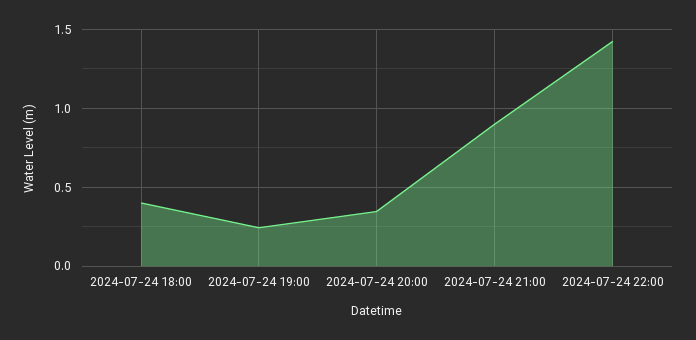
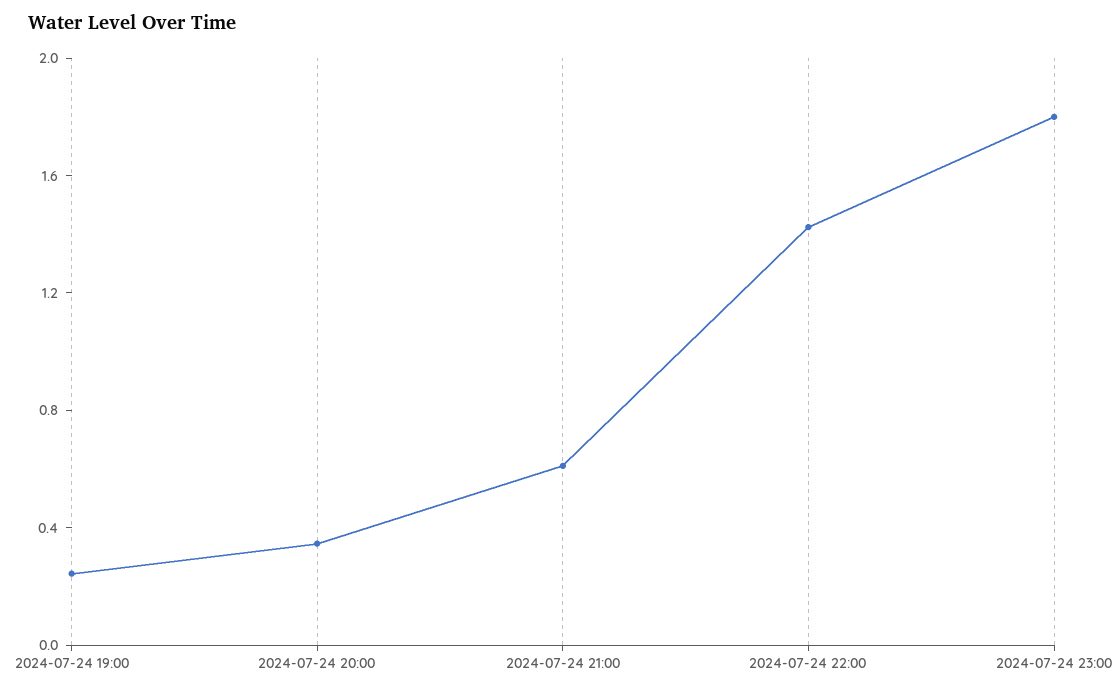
2024-07-24 18:00: 0.4 -> none
2024-07-24 21:00: 0.9 -> 0.6
2024-07-24 23:00: none -> 1.8

